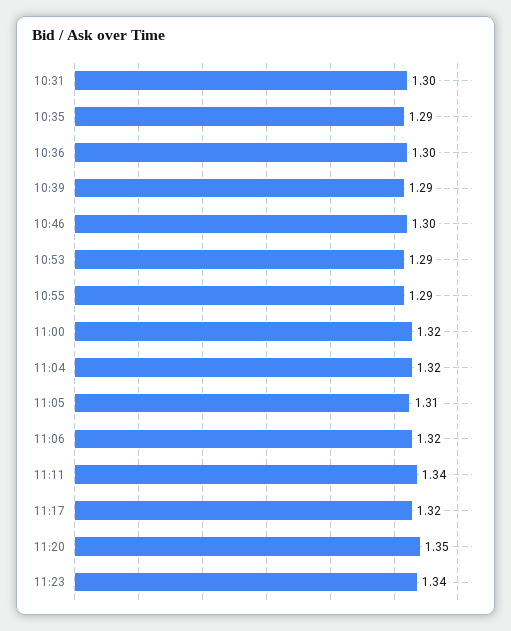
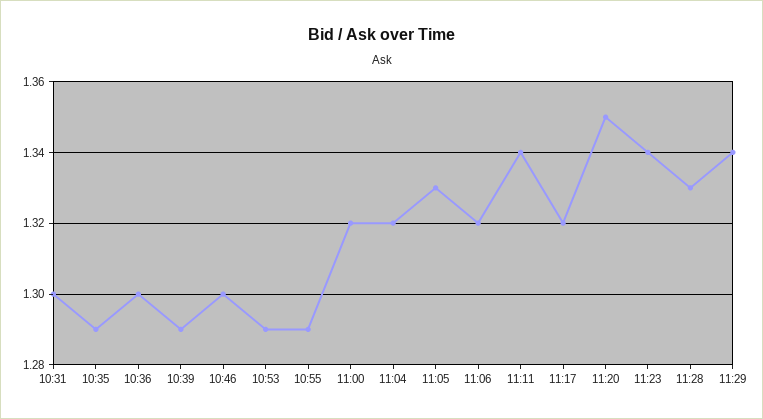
11:05: 1.31 -> 1.33
11:28: none -> 1.33
11:29: none -> 1.34

